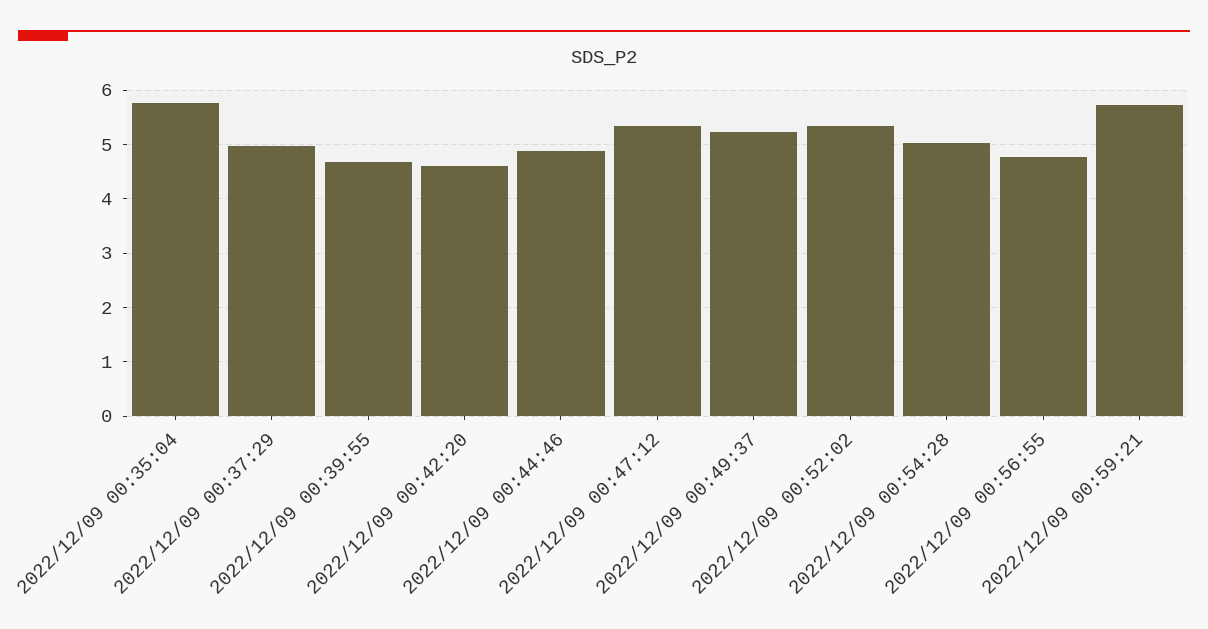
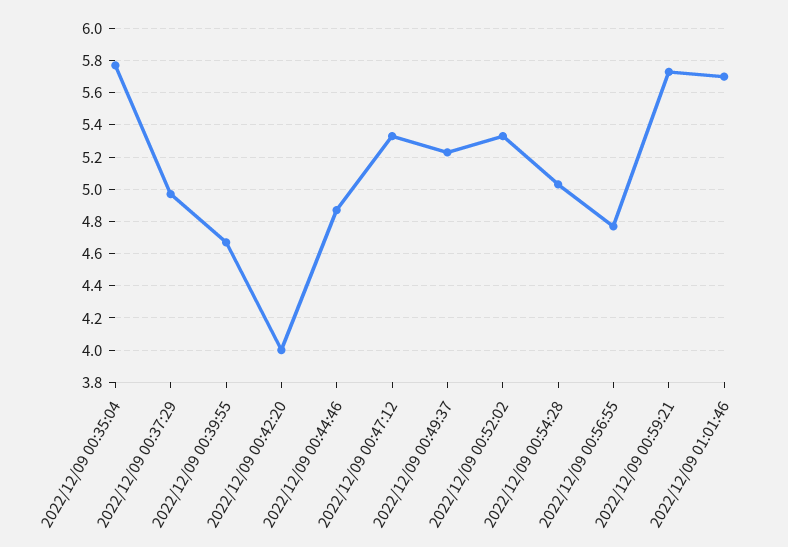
2022/12/09 00:42:20: 4.6 -> 4
2022/12/09 01:01:46: none -> 5.7

